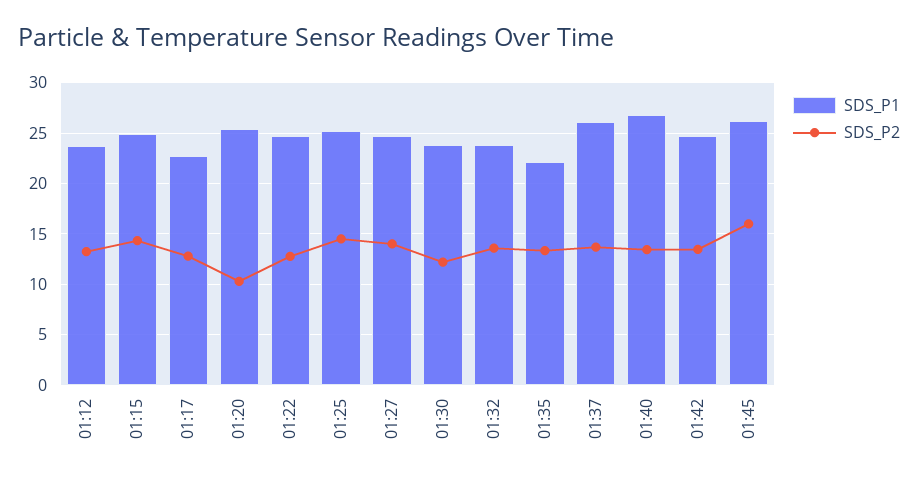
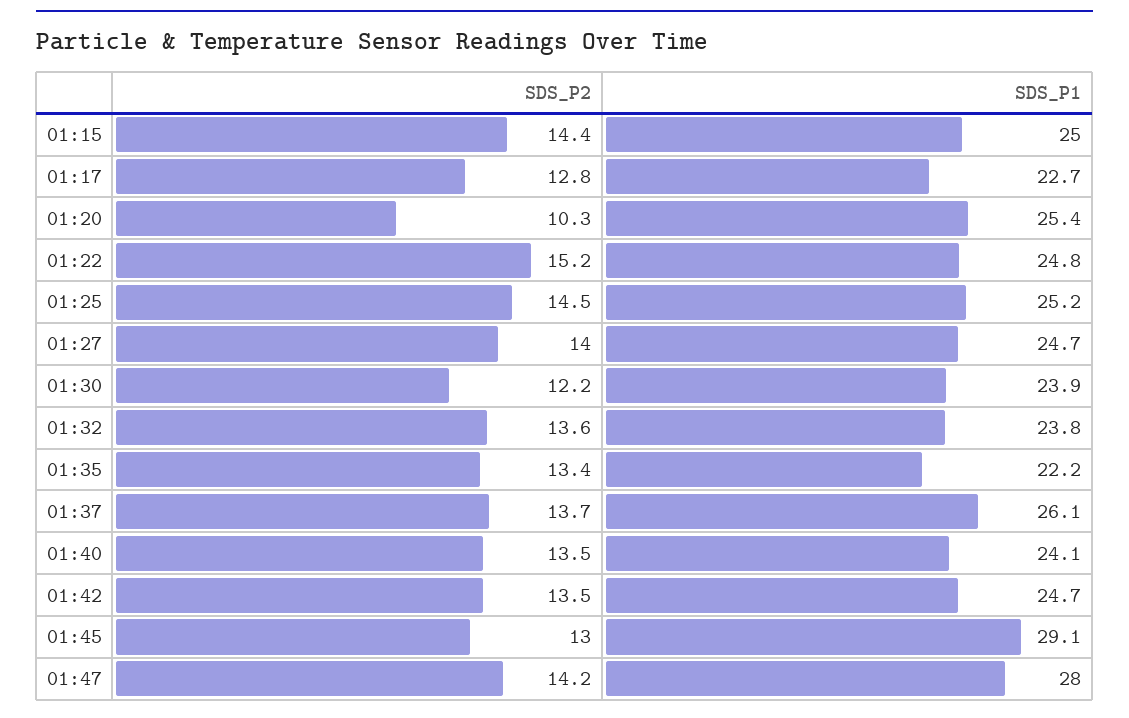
SDS_P1, 01:12: 24 -> none
SDS_P2, 01:12: 13 -> none
SDS_P2, 01:22: 13 -> 15.2
SDS_P1, 01:40: 27 -> 24.1
SDS_P1, 01:45: 26 -> 29.1
SDS_P2, 01:45: 16 -> 13
SDS_P2, 01:47: none -> 14.2
SDS_P1, 01:47: none -> 28

